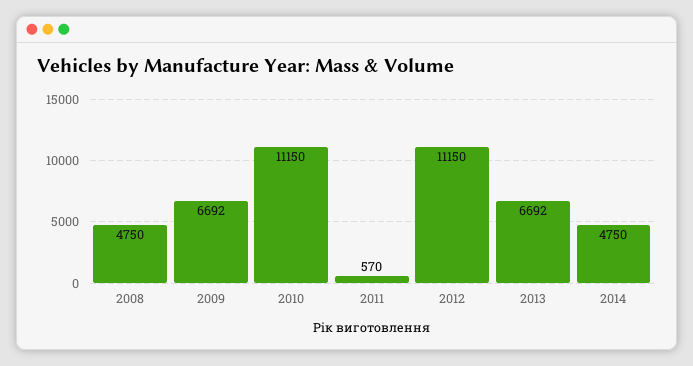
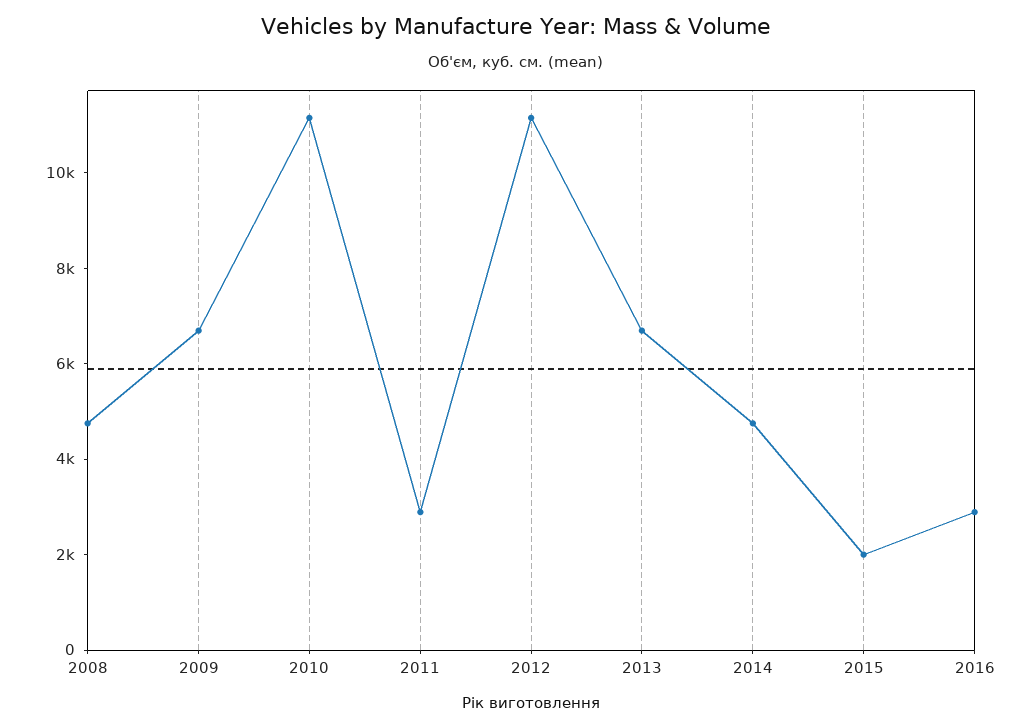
2011: 570 -> 3000
2015: none -> 2000
2016: none -> 3000

